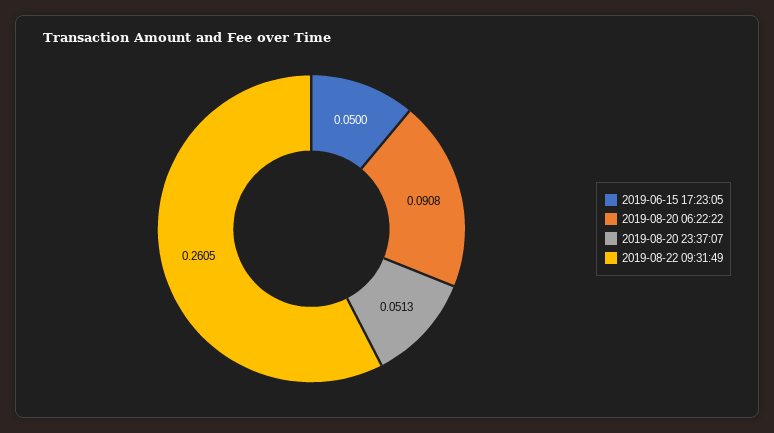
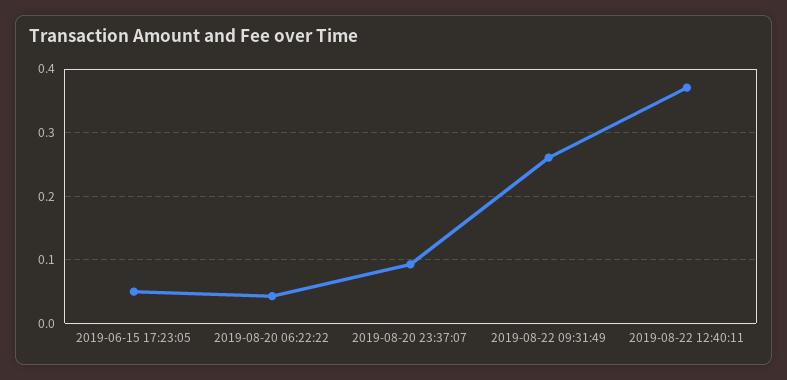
2019-08-20 06:22:22: 0.0908 -> 0.04
2019-08-20 23:37:07: 0.0513 -> 0.09
2019-08-22 12:40:11: none -> 0.37

